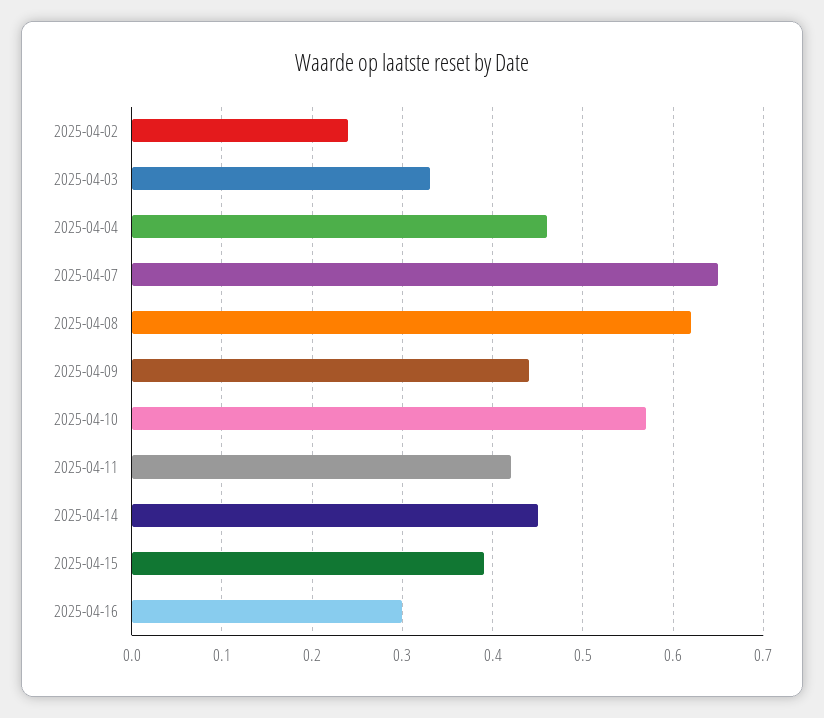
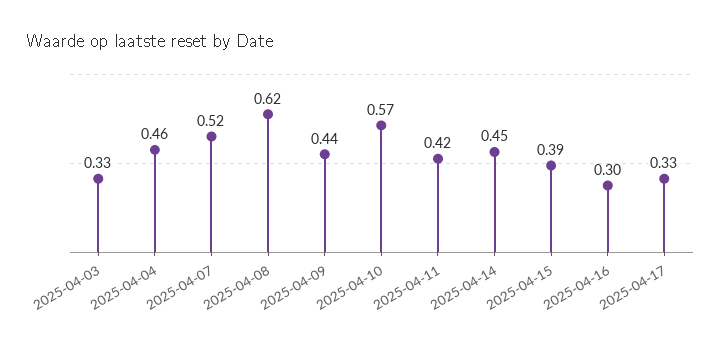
2025-04-02: 0.24 -> none
2025-04-07: 0.65 -> 0.52
2025-04-17: none -> 0.33

